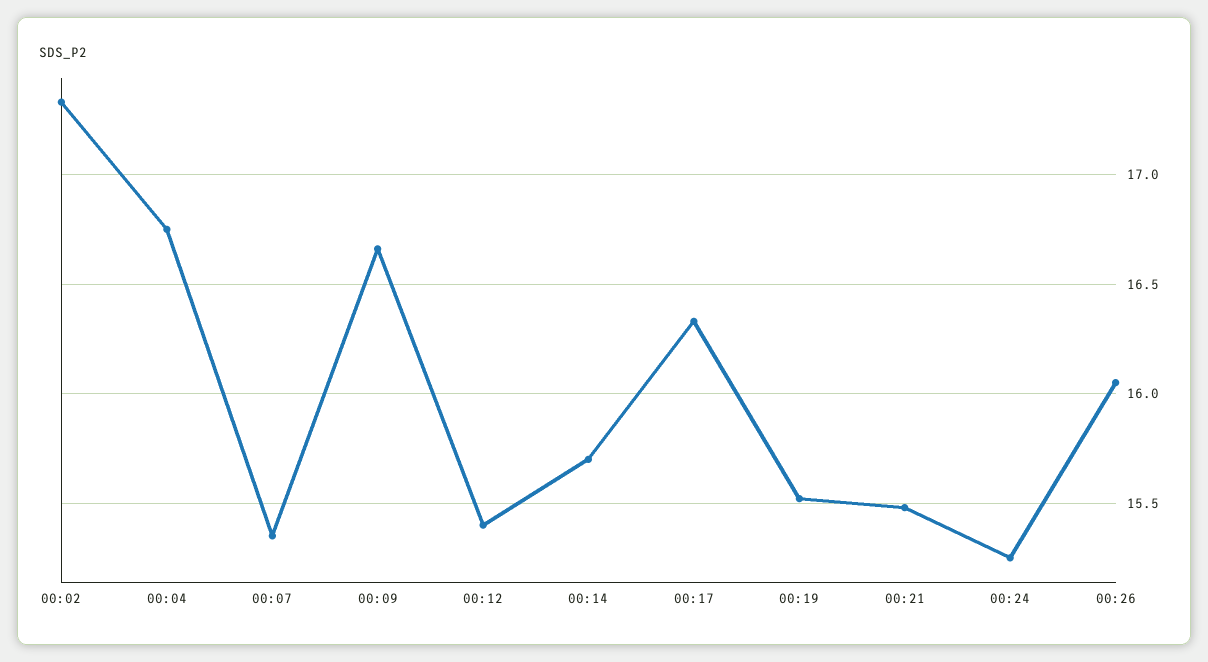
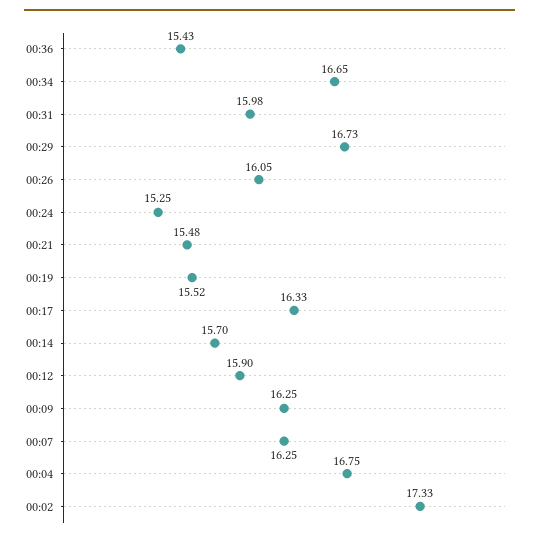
00:07: 15.35 -> 16.25
00:09: 16.65 -> 16.25
00:12: 15.4 -> 15.9
00:36: none -> 15.43
00:34: none -> 16.65
00:31: none -> 15.98
00:29: none -> 16.73

